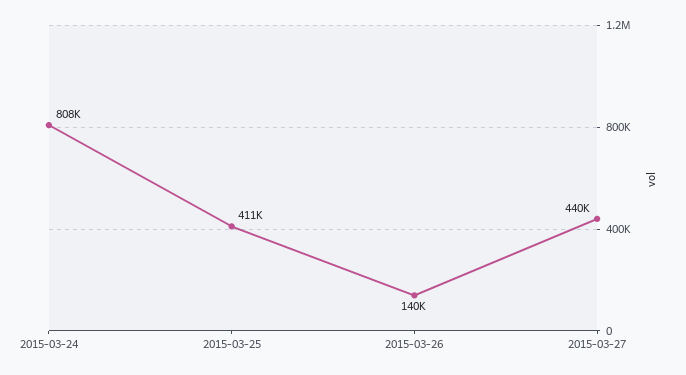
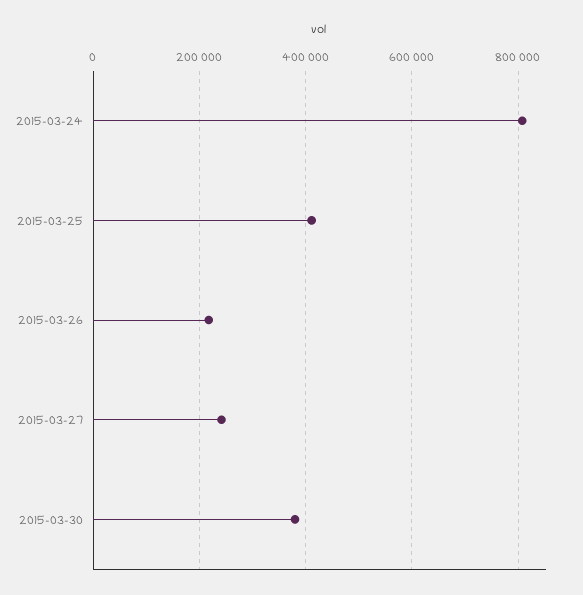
2015-03-26: 140000 -> 220000
2015-03-27: 440000 -> 240000
2015-03-30: none -> 380000

